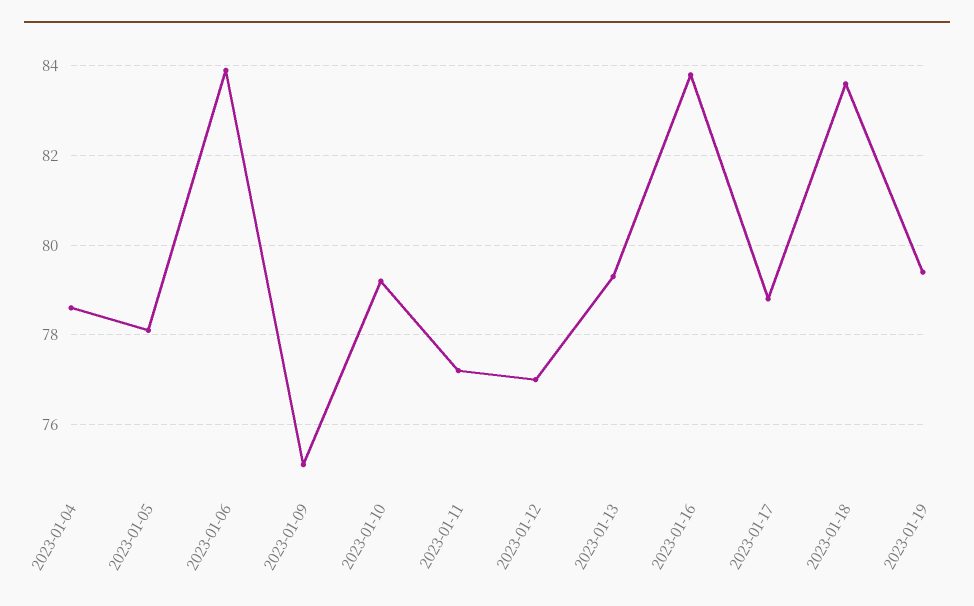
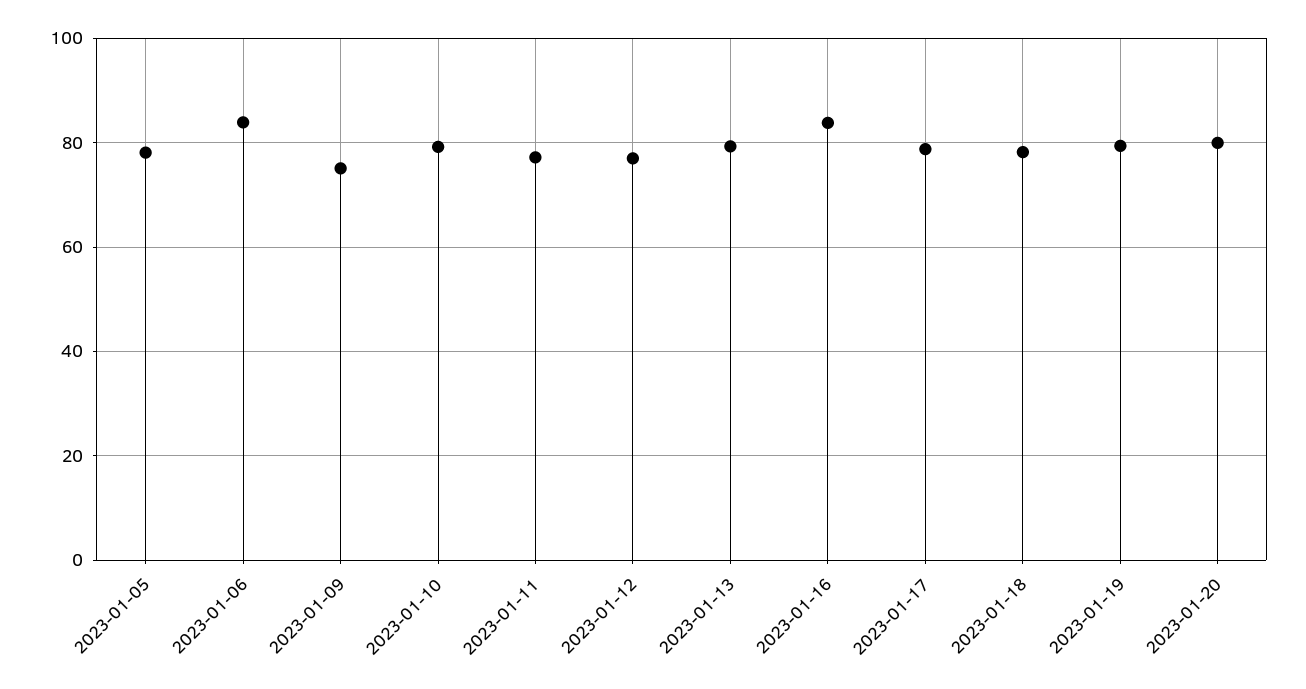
2023-01-04: 78.5 -> none
2023-01-18: 83.5 -> 78
2023-01-20: none -> 80

